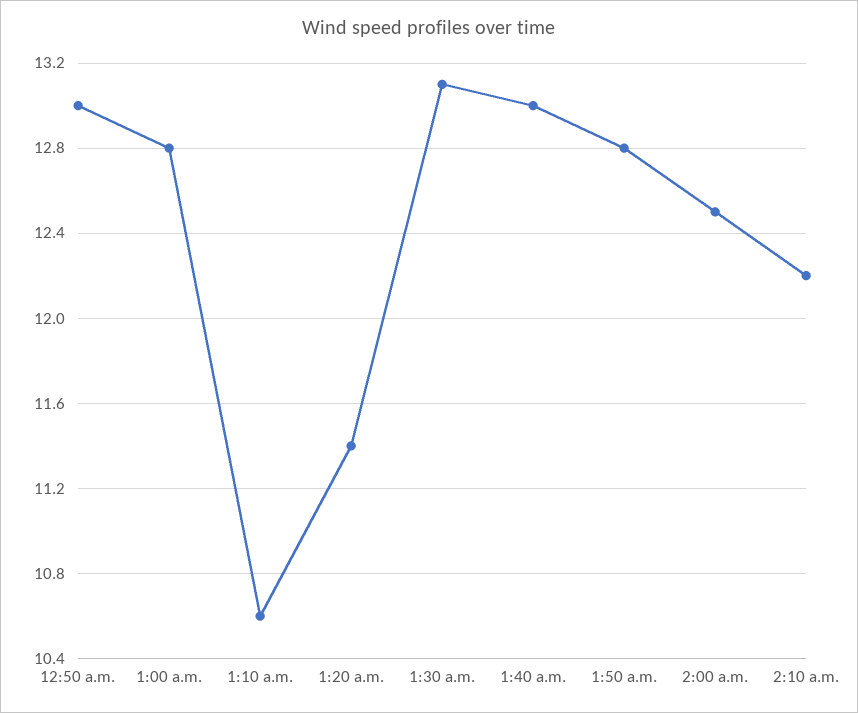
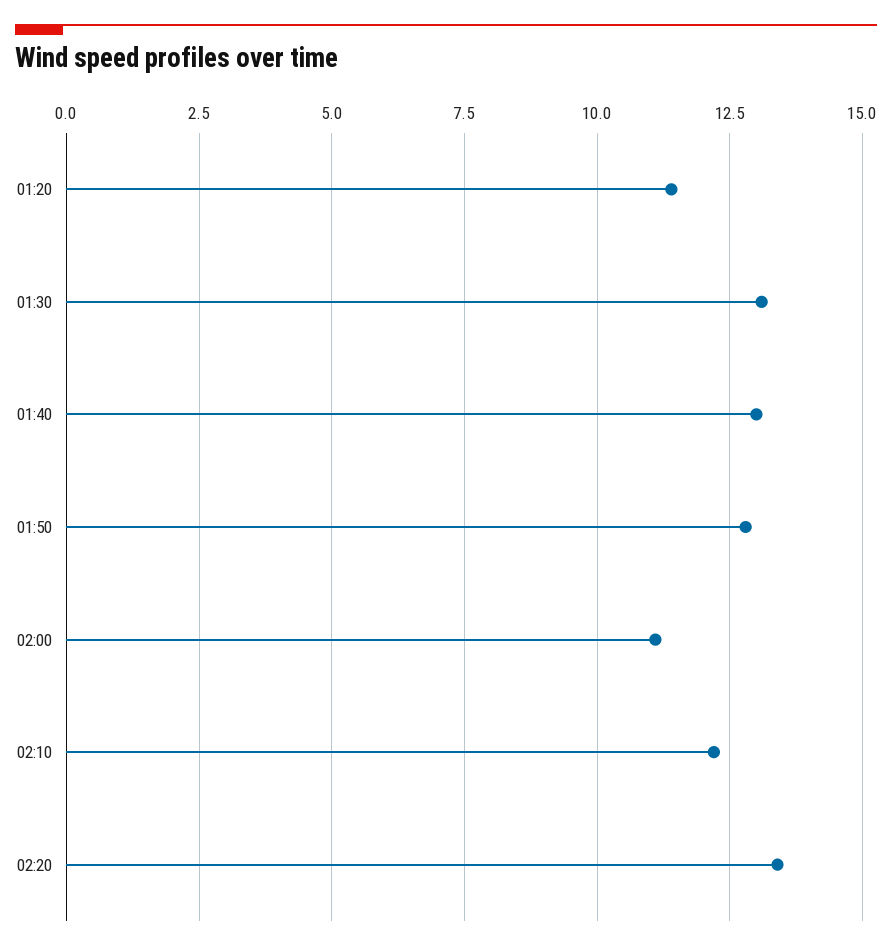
12:50 a.m.: 13 -> none
1:00 a.m.: 12.8 -> none
1:10 a.m.: 10.6 -> none
2:00 a.m.: 12.5 -> 11
02:20: none -> 13.5

